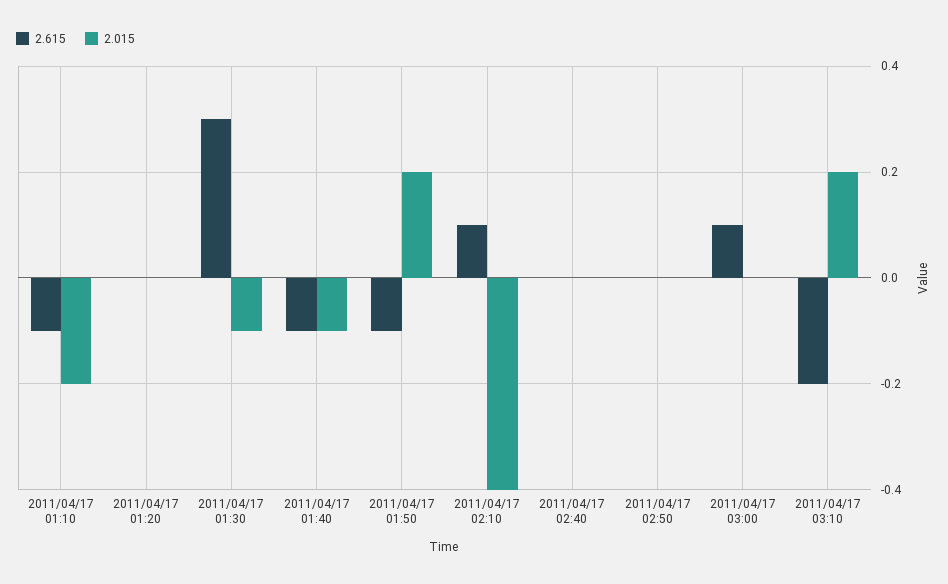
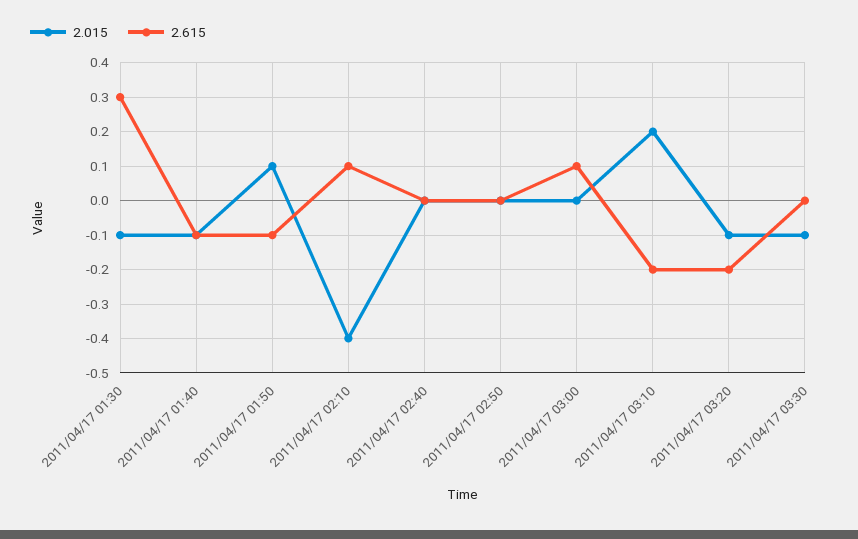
2.615, 2011/04/17 01:10: -0.1 -> none
2.015, 2011/04/17 01:10: -0.2 -> none
2.615, 2011/04/17 01:20: 0 -> none
2.015, 2011/04/17 01:20: 0 -> none
2.015, 2011/04/17 01:50: 0.2 -> 0.1
2.015, 2011/04/17 03:20: none -> -0.1
2.615, 2011/04/17 03:20: none -> -0.2
2.015, 2011/04/17 03:30: none -> -0.1
2.615, 2011/04/17 03:30: none -> 0

